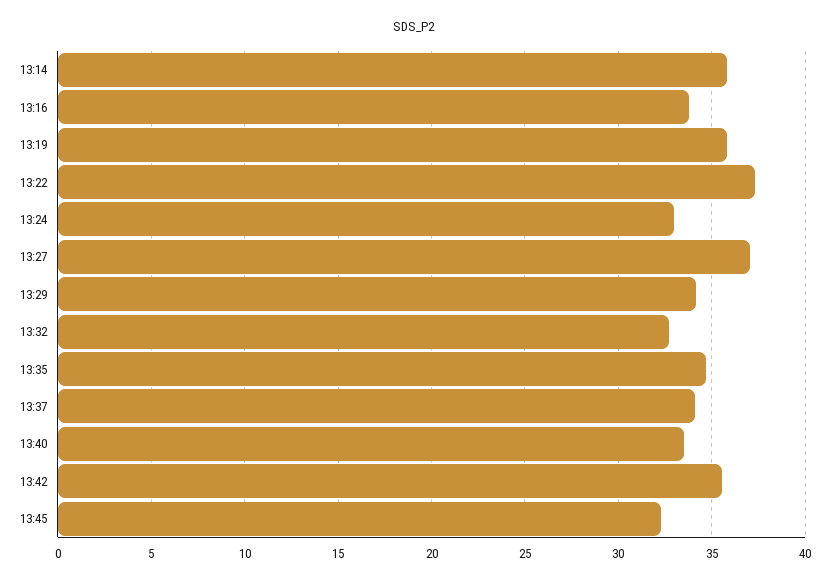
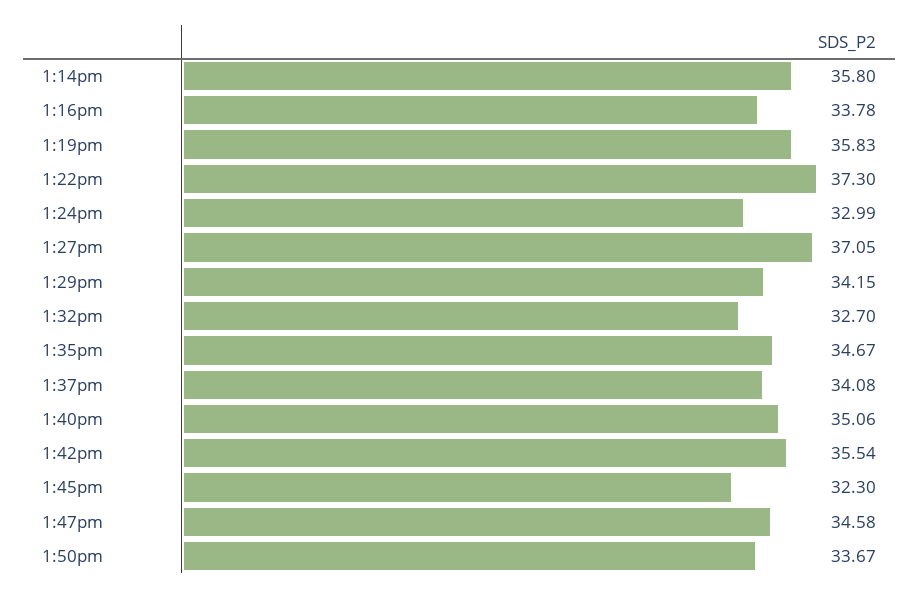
13:40: 33.5 -> 35.06
1:47pm: none -> 34.58
1:50pm: none -> 33.67

